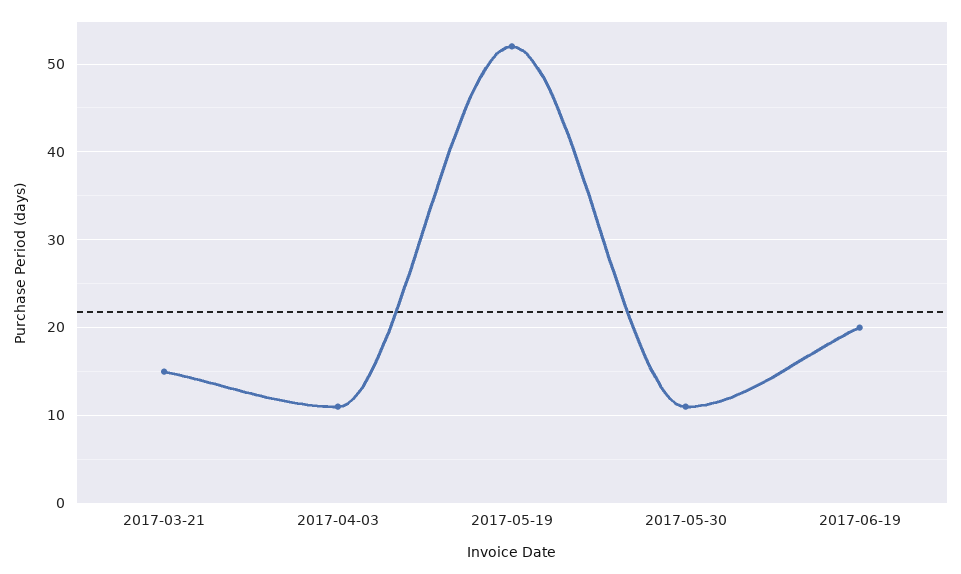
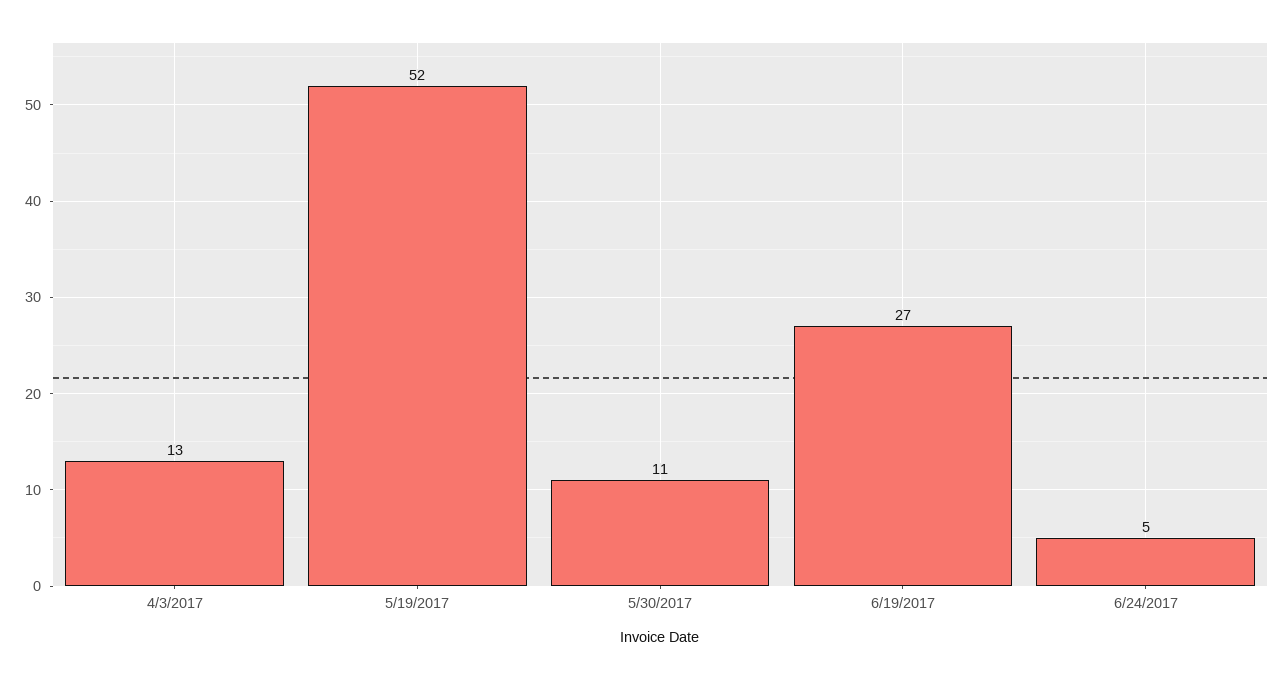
2017-03-21: 15 -> none
2017-04-03: 11 -> 13
2017-06-19: 20 -> 27
6/24/2017: none -> 5

